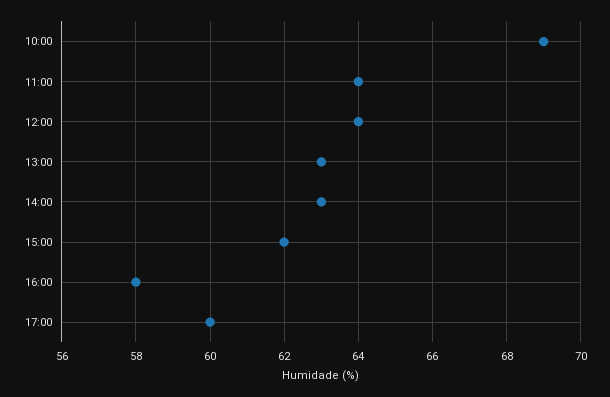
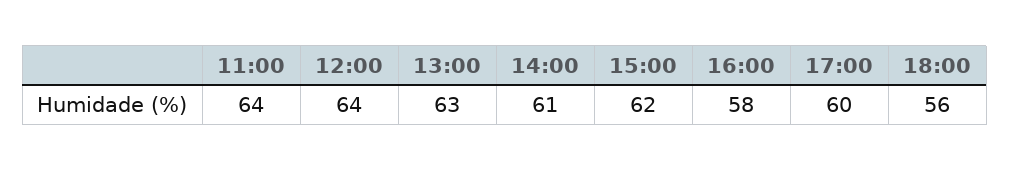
10:00: 69 -> none
14:00: 63 -> 61
18:00: none -> 56

